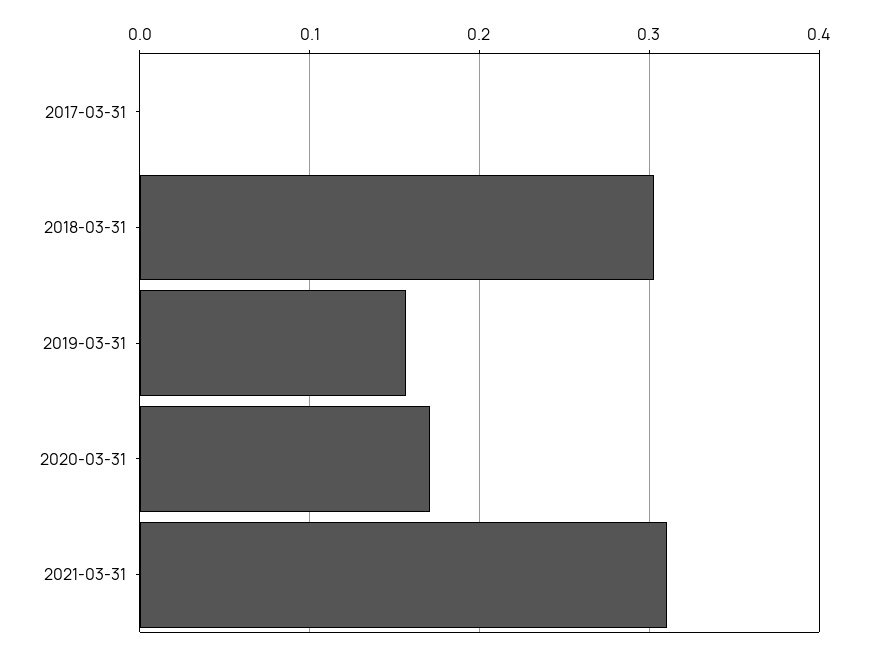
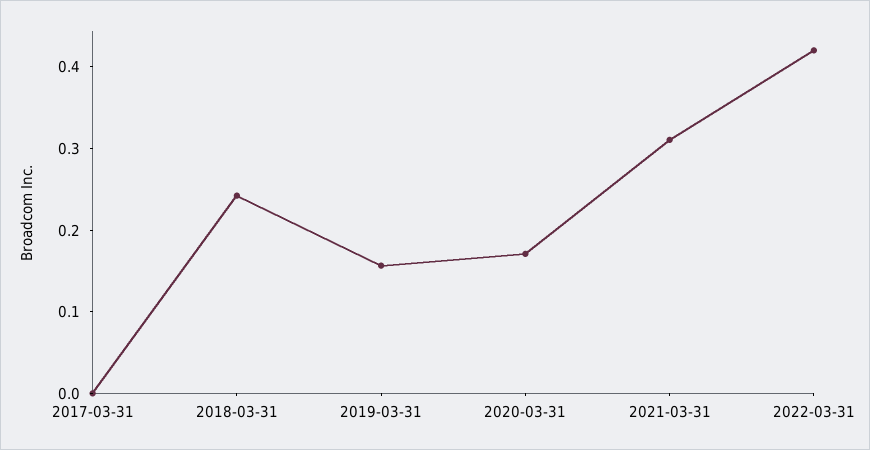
2018-03-31: 0.3 -> 0.24
2022-03-31: none -> 0.42

